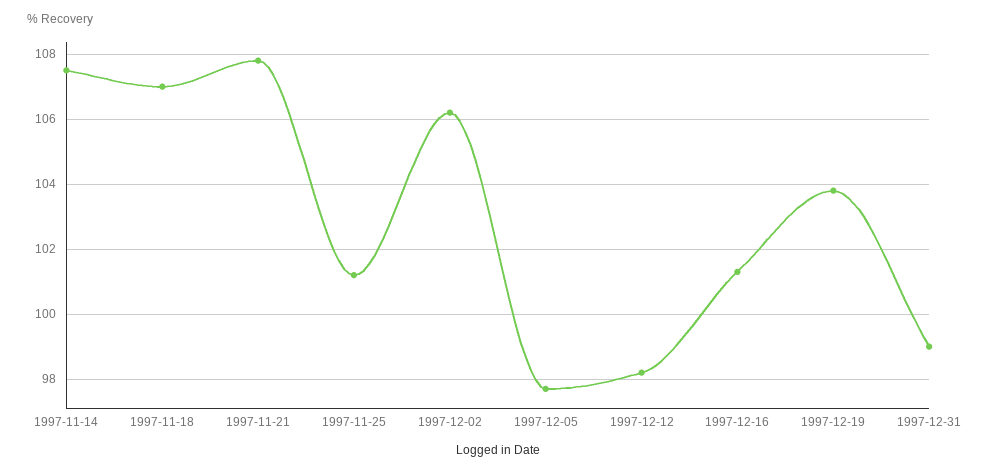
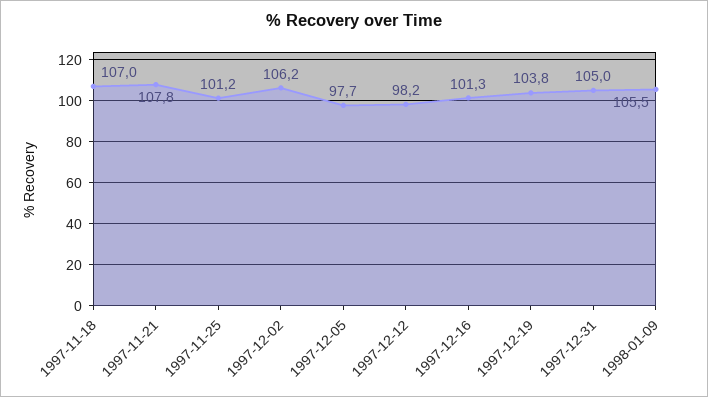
1997-11-14: 107.5 -> none
1997-12-31: 99 -> 105
1998-01-09: none -> 105.5

